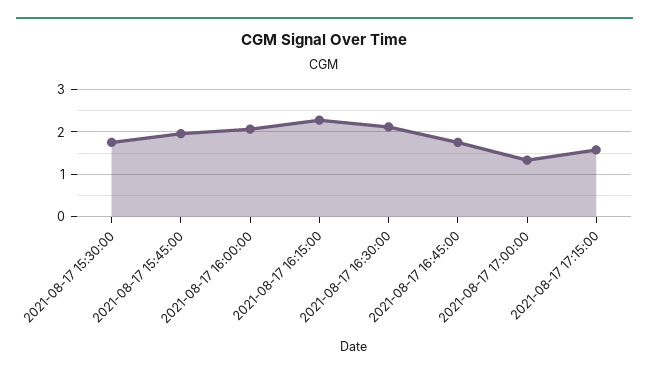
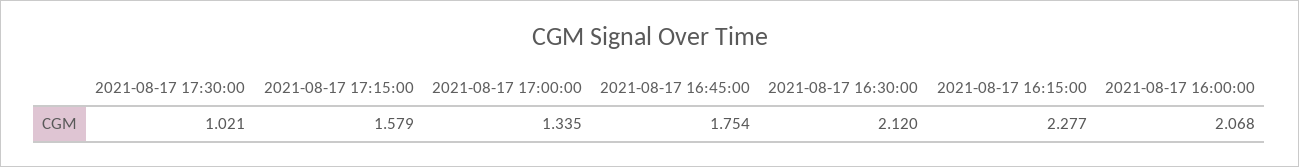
2021-08-17 15:30:00: 1.8 -> none
2021-08-17 15:45:00: 2 -> none
2021-08-17 17:30:00: none -> 1.021

